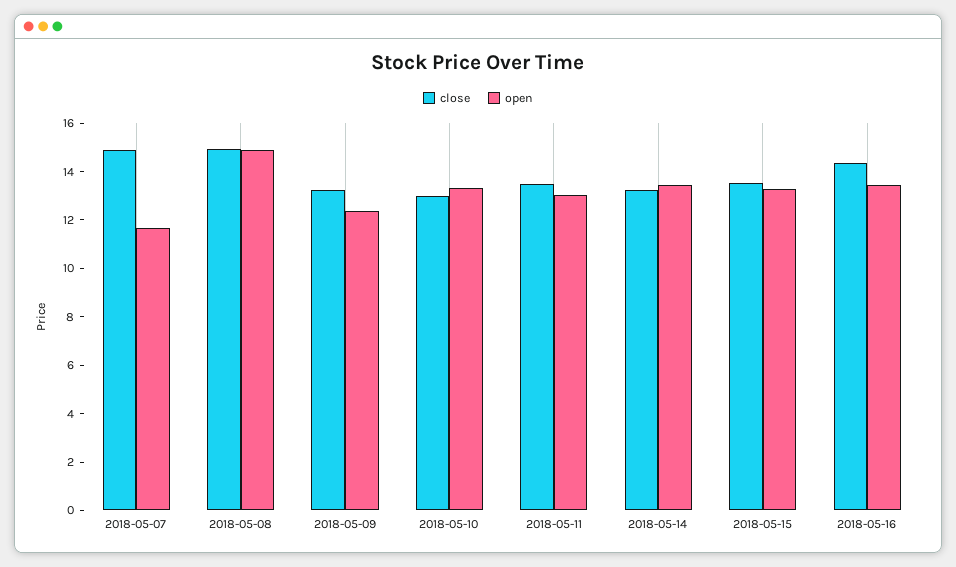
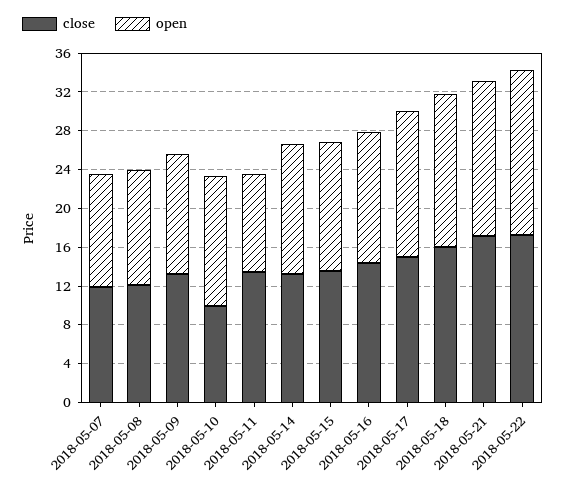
close, 2018-05-07: 15 -> 12
close, 2018-05-08: 15 -> 12
open, 2018-05-08: 15 -> 12
close, 2018-05-10: 13 -> 10
open, 2018-05-11: 13 -> 10
close, 2018-05-17: none -> 15
open, 2018-05-17: none -> 15
close, 2018-05-18: none -> 16
open, 2018-05-18: none -> 16
close, 2018-05-21: none -> 17
open, 2018-05-21: none -> 16
close, 2018-05-22: none -> 17
open, 2018-05-22: none -> 17

